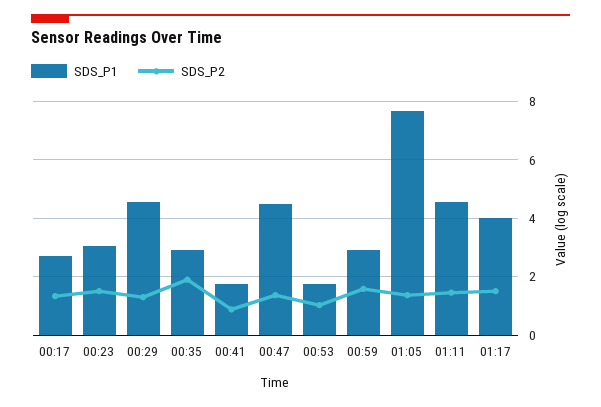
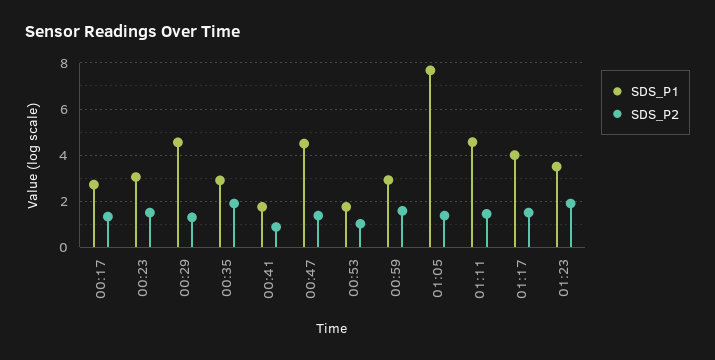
SDS_P1, 01:23: none -> 3.5
SDS_P2, 01:23: none -> 2

